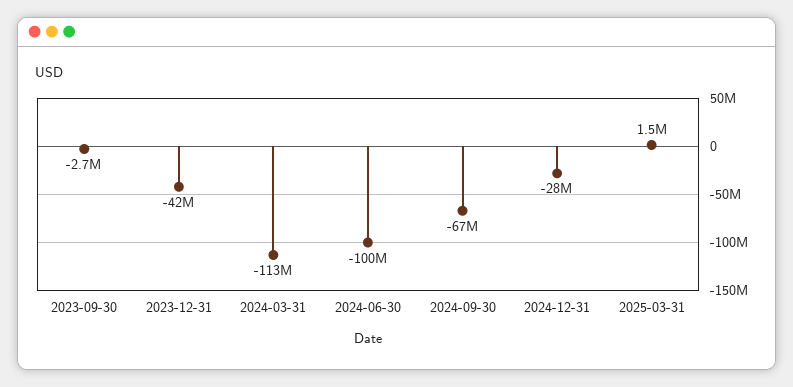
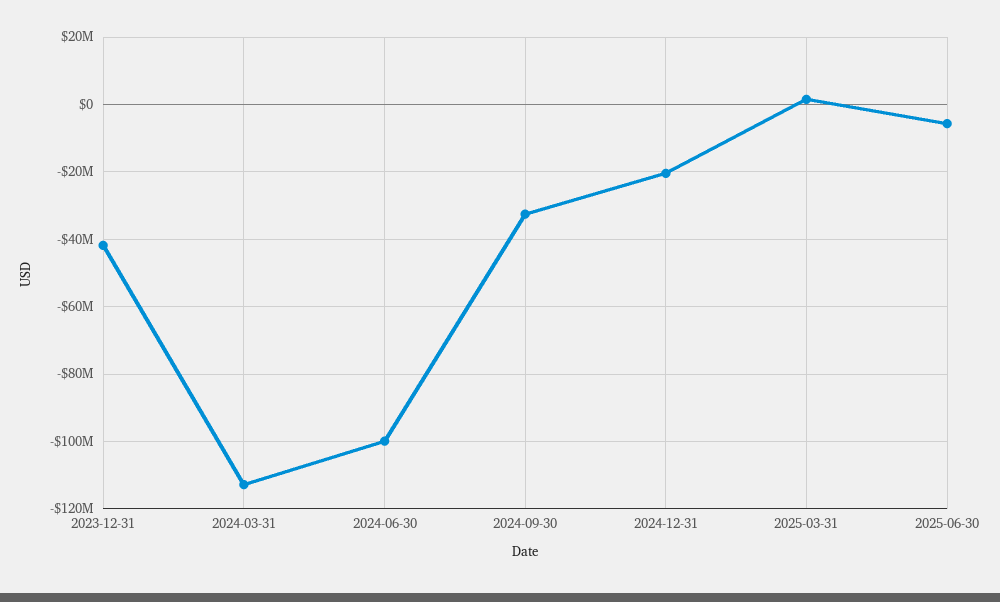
2023-09-30: -2700000 -> none
2024-09-30: -67000000 -> -32000000
2024-12-31: -28000000 -> -20000000
2025-06-30: none -> -6000000

